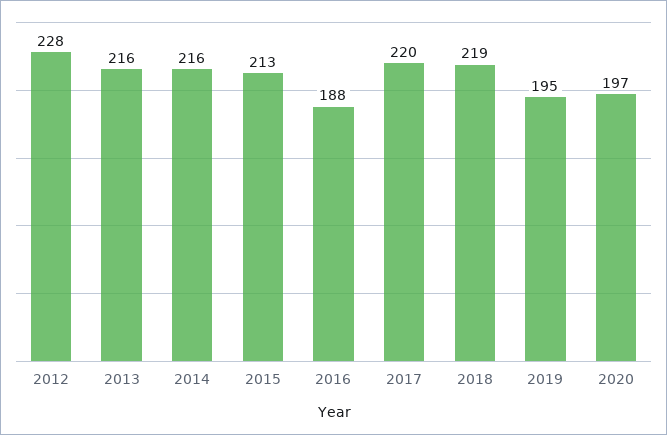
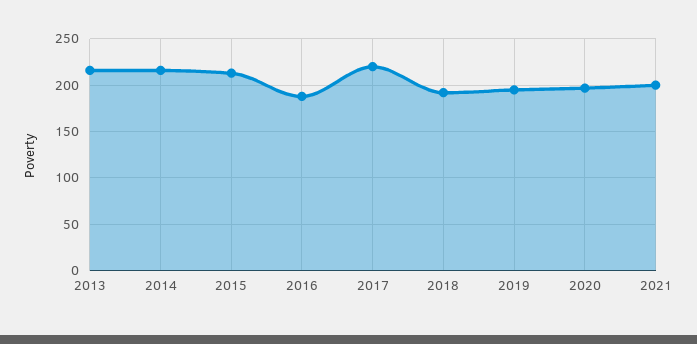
2012: 228 -> none
2018: 219 -> 190
2021: none -> 200

